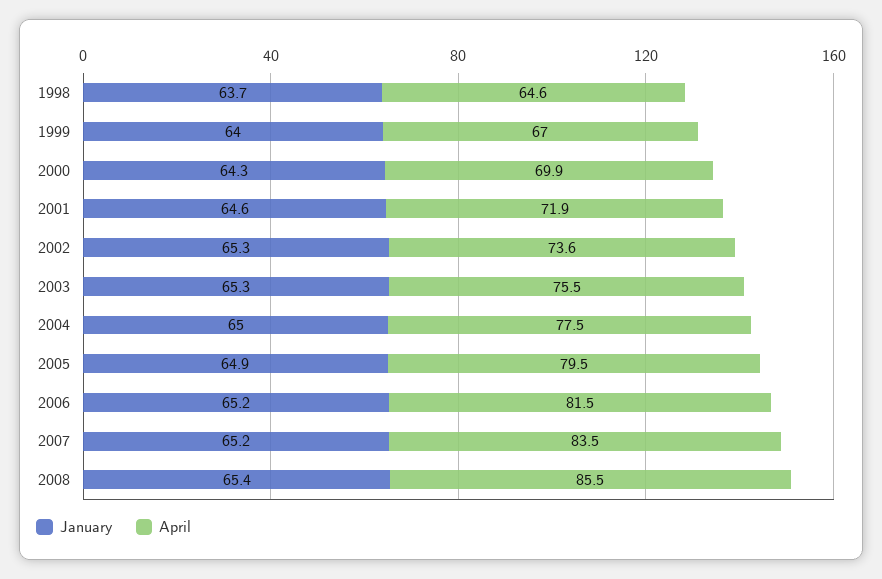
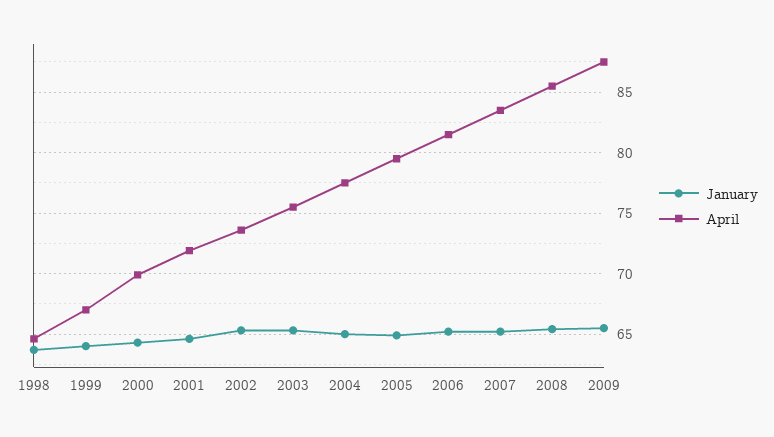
January, 2009: none -> 65.5
April, 2009: none -> 87.5

